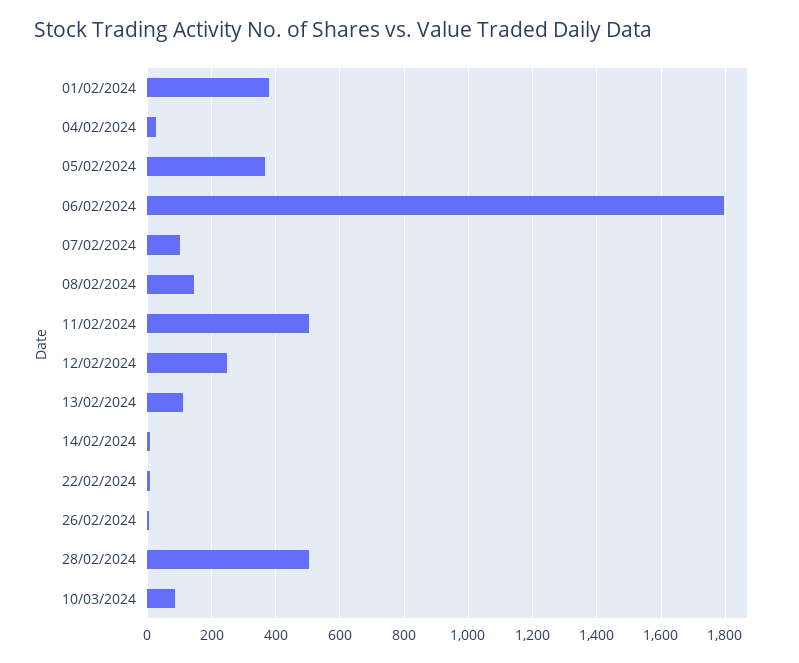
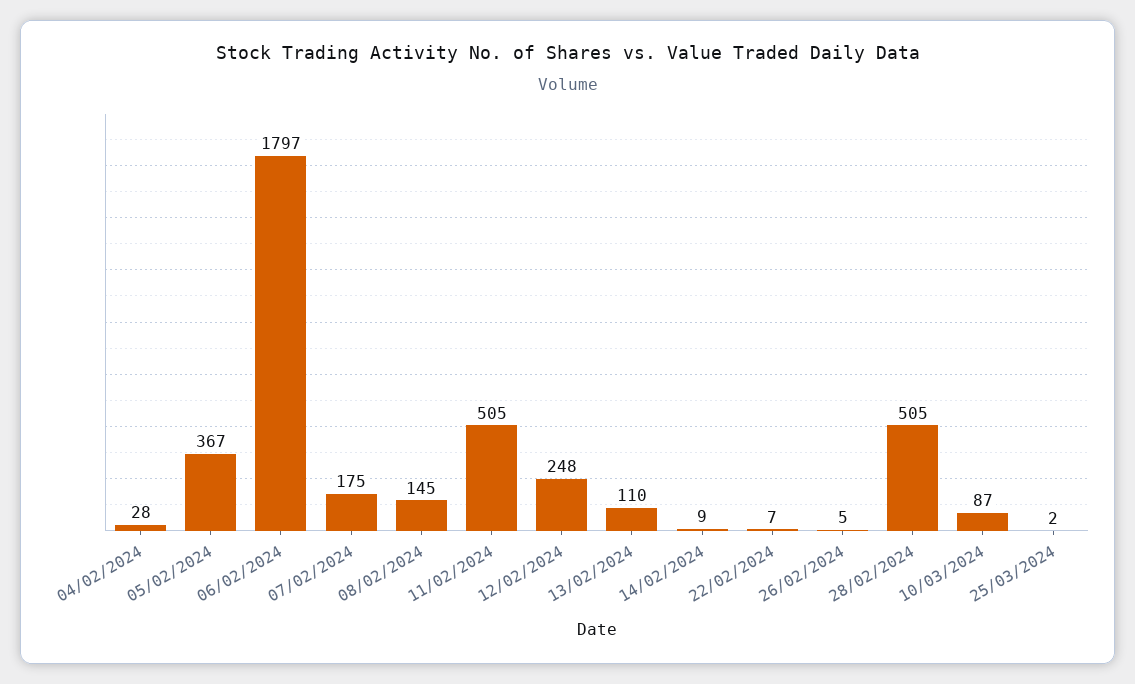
01/02/2024: 380 -> none
07/02/2024: 100 -> 175
25/03/2024: none -> 2

